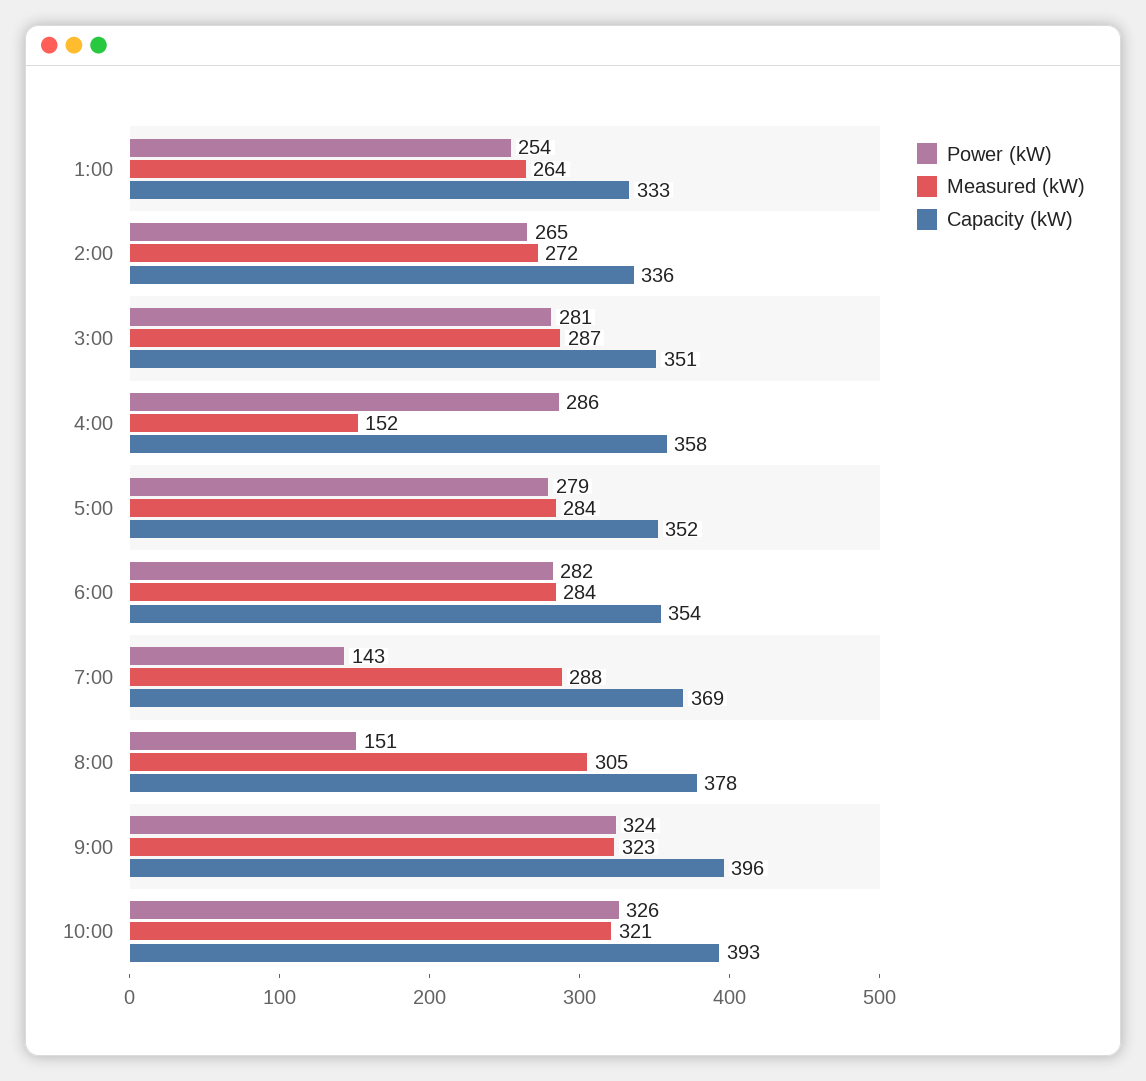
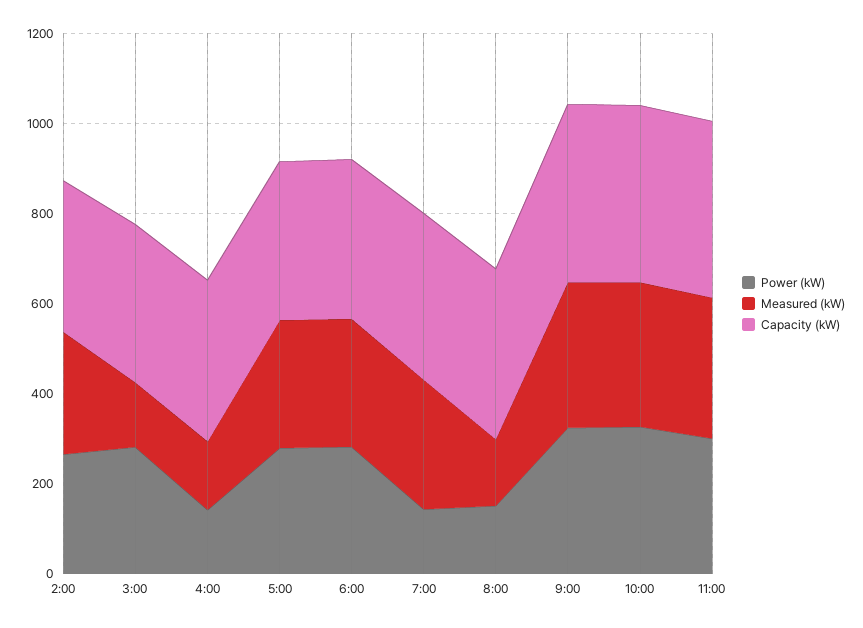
Power (kW), 1:00: 254 -> none
Measured (kW), 1:00: 264 -> none
Capacity (kW), 1:00: 333 -> none
Measured (kW), 3:00: 287 -> 150
Power (kW), 4:00: 286 -> 150
Measured (kW), 8:00: 305 -> 150
Power (kW), 11:00: none -> 300
Measured (kW), 11:00: none -> 300
Capacity (kW), 11:00: none -> 400

